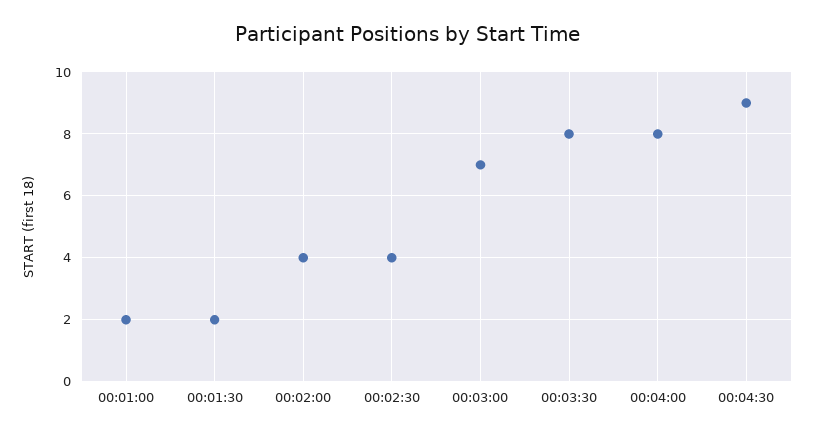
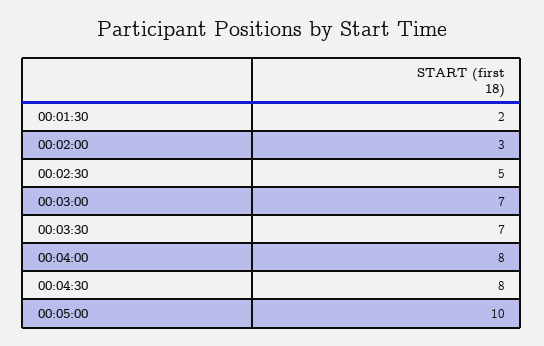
00:01:00: 2 -> none
00:02:00: 4 -> 3
00:02:30: 4 -> 5
00:03:30: 8 -> 7
00:04:30: 9 -> 8
00:05:00: none -> 10

